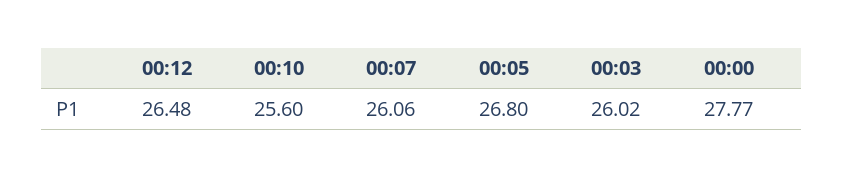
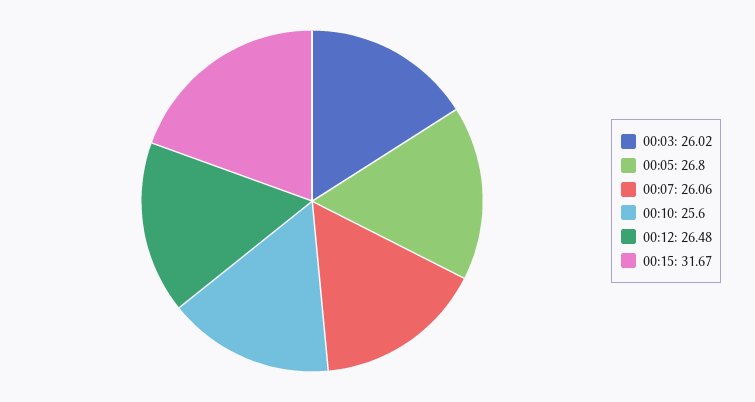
00:00: 27.77 -> none
00:15: none -> 31.67

